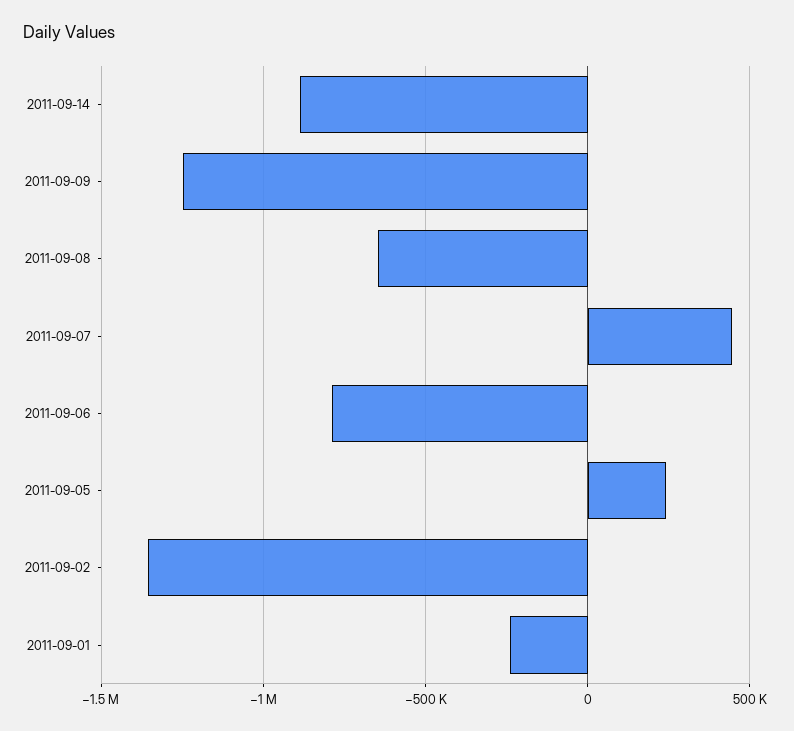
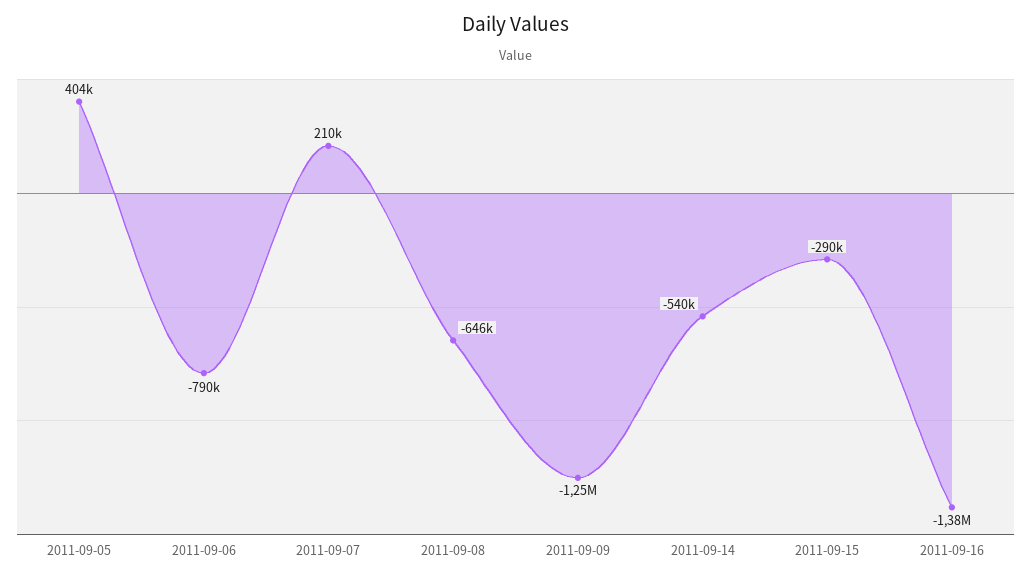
2011-09-14: -900000 -> -540000
2011-09-07: 450000 -> 210000
2011-09-05: 250000 -> 404000
2011-09-02: -1350000 -> none
2011-09-01: -250000 -> none
2011-09-15: none -> -290000
2011-09-16: none -> -1380000

